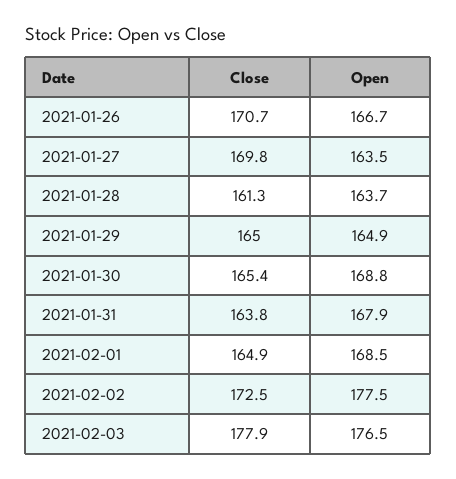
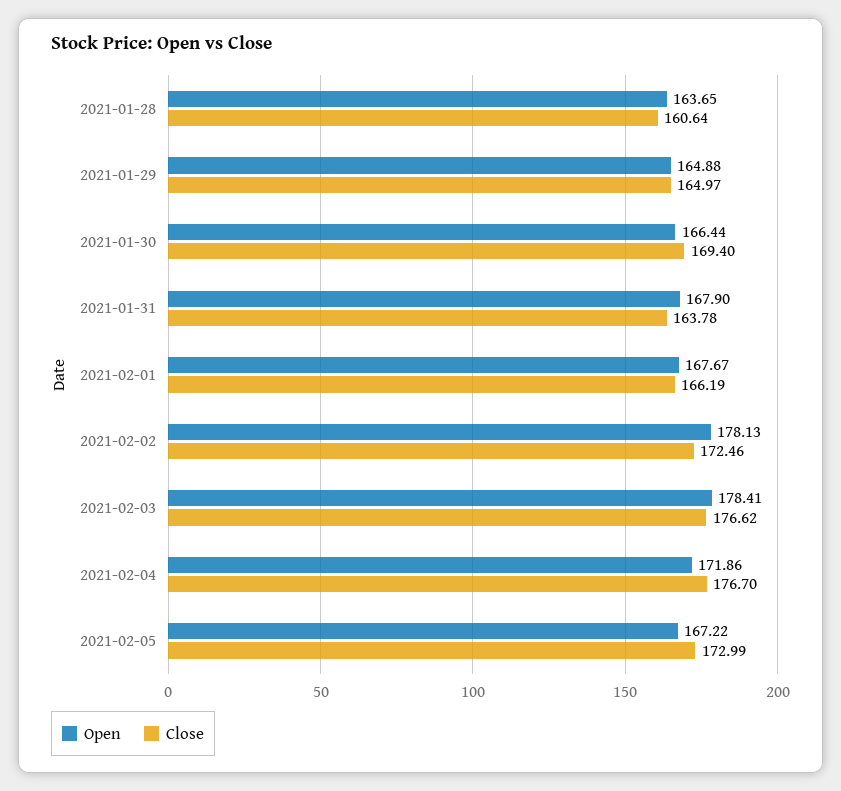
Close, 2021-01-26: 170.7 -> none
Open, 2021-01-26: 166.7 -> none
Close, 2021-01-27: 169.8 -> none
Open, 2021-01-27: 163.5 -> none
Close, 2021-01-28: 161.3 -> 160.64
Close, 2021-01-30: 165.4 -> 169.4
Open, 2021-01-30: 168.8 -> 166.44
Close, 2021-02-01: 164.9 -> 166.19
Open, 2021-02-01: 168.5 -> 167.67
Open, 2021-02-02: 177.5 -> 178.13
Close, 2021-02-03: 177.9 -> 176.62
Open, 2021-02-03: 176.5 -> 178.41
Open, 2021-02-04: none -> 171.86
Close, 2021-02-04: none -> 176.7
Open, 2021-02-05: none -> 167.22
Close, 2021-02-05: none -> 172.99

